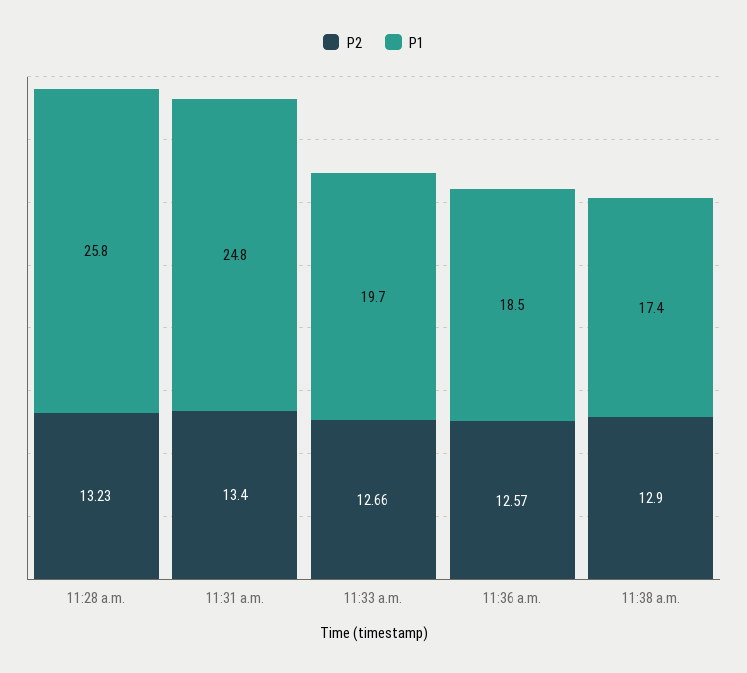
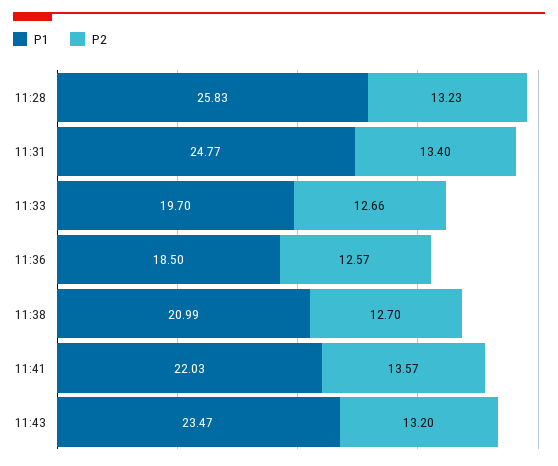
P2, 11:38 a.m.: 12.9 -> 12.7
P1, 11:38 a.m.: 17.4 -> 20.99
P1, 11:41: none -> 22.03
P2, 11:41: none -> 13.57
P1, 11:43: none -> 23.47
P2, 11:43: none -> 13.2

